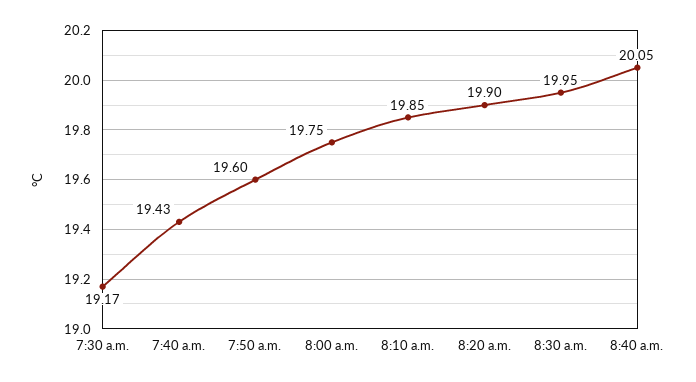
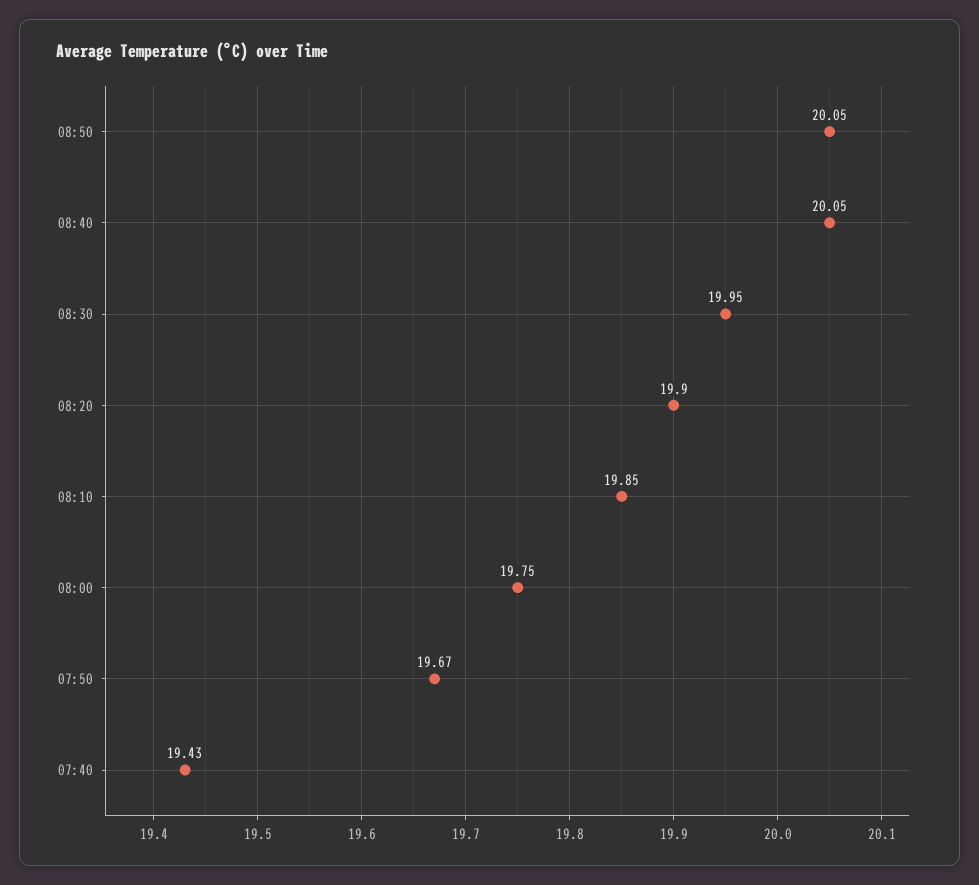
7:30 a.m.: 19.17 -> none
7:50 a.m.: 19.6 -> 19.67
08:50: none -> 20.05

